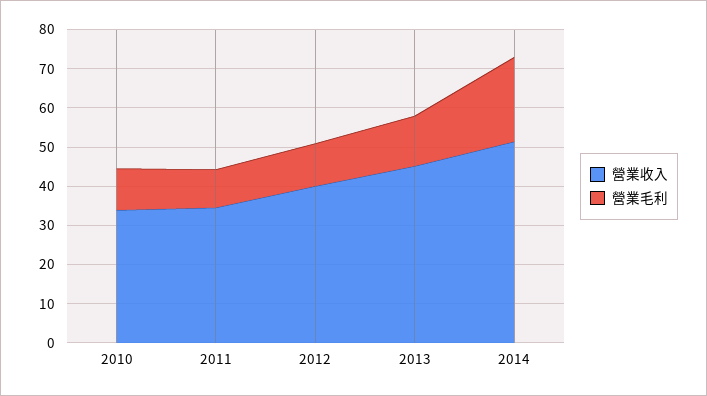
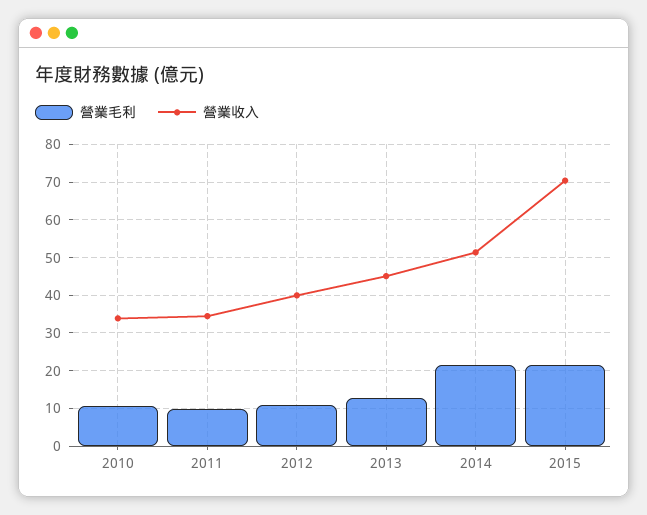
營業毛利, 2015: none -> 22
營業收入, 2015: none -> 70

